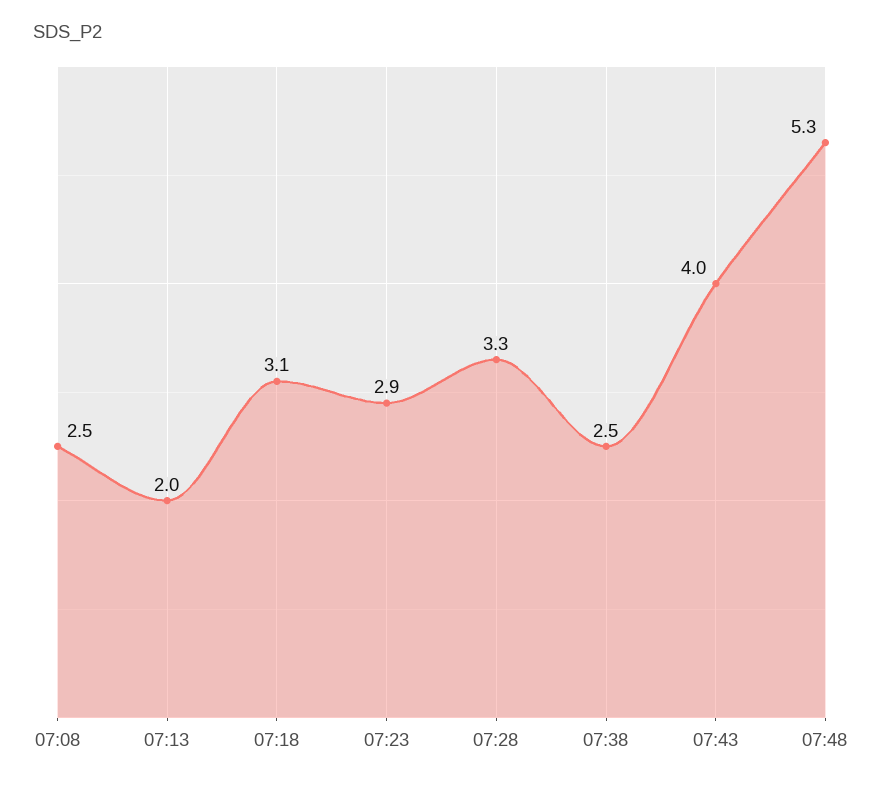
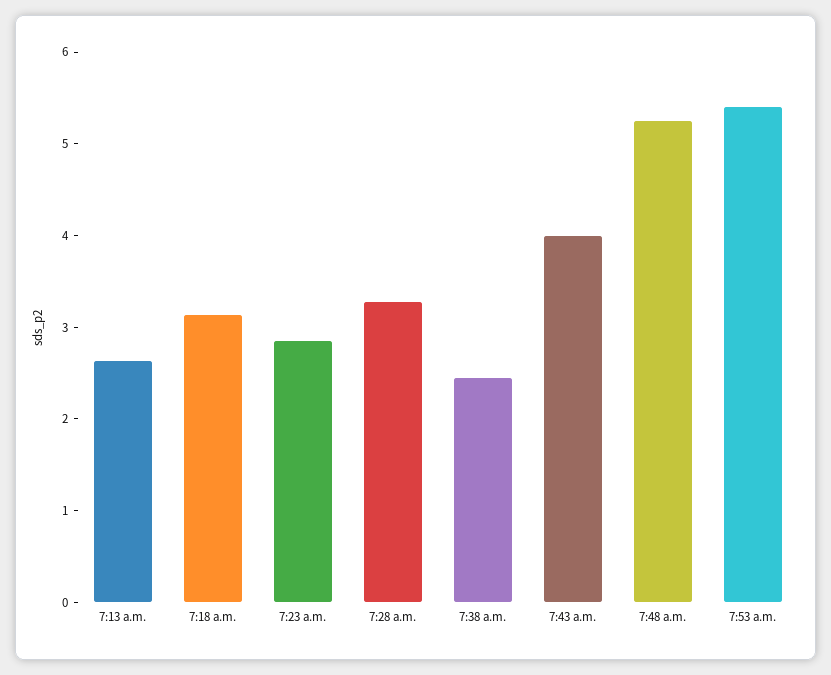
07:08: 2.5 -> none
07:13: 2 -> 2.6
7:53 a.m.: none -> 5.4

